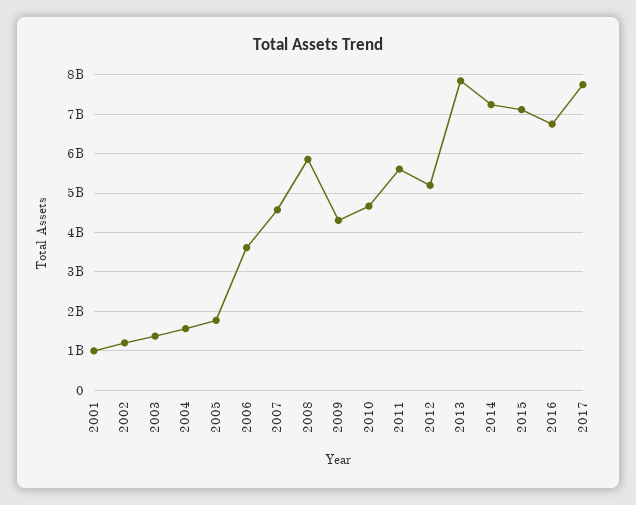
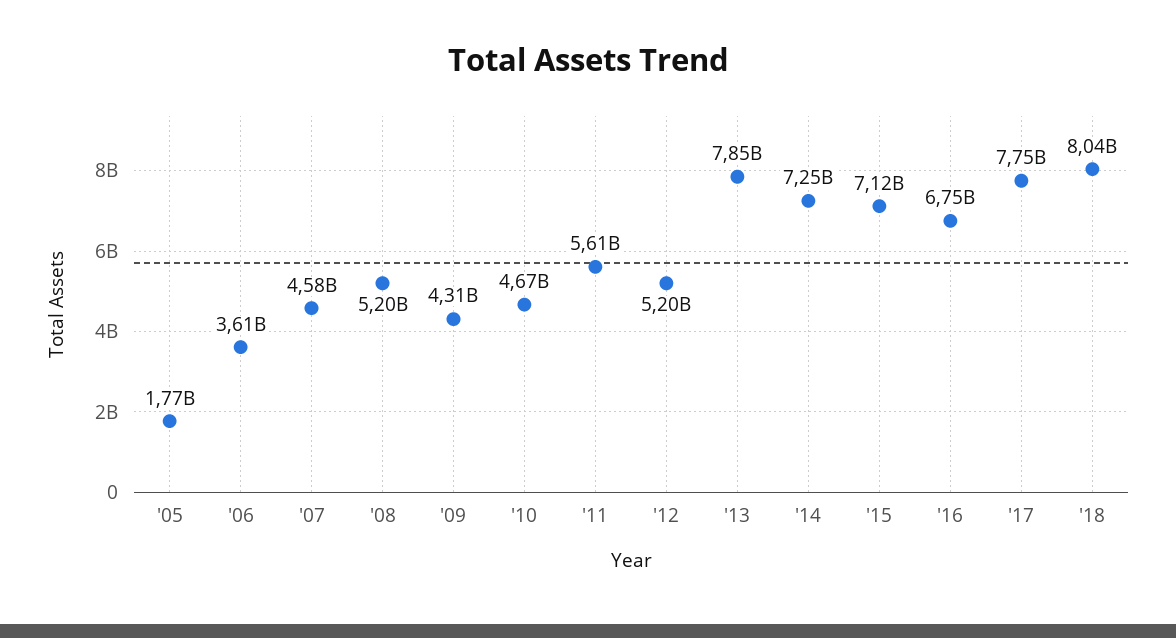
2001: 1000000000 -> none
2002: 1200000000 -> none
2003: 1400000000 -> none
2004: 1600000000 -> none
2008: 5800000000 -> 5200000000
'18: none -> 8040000000

